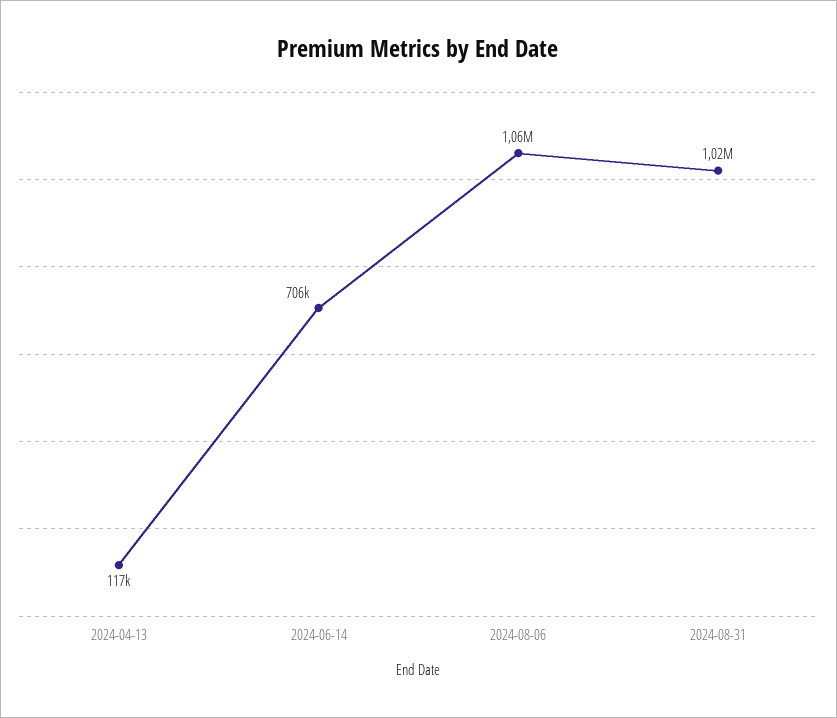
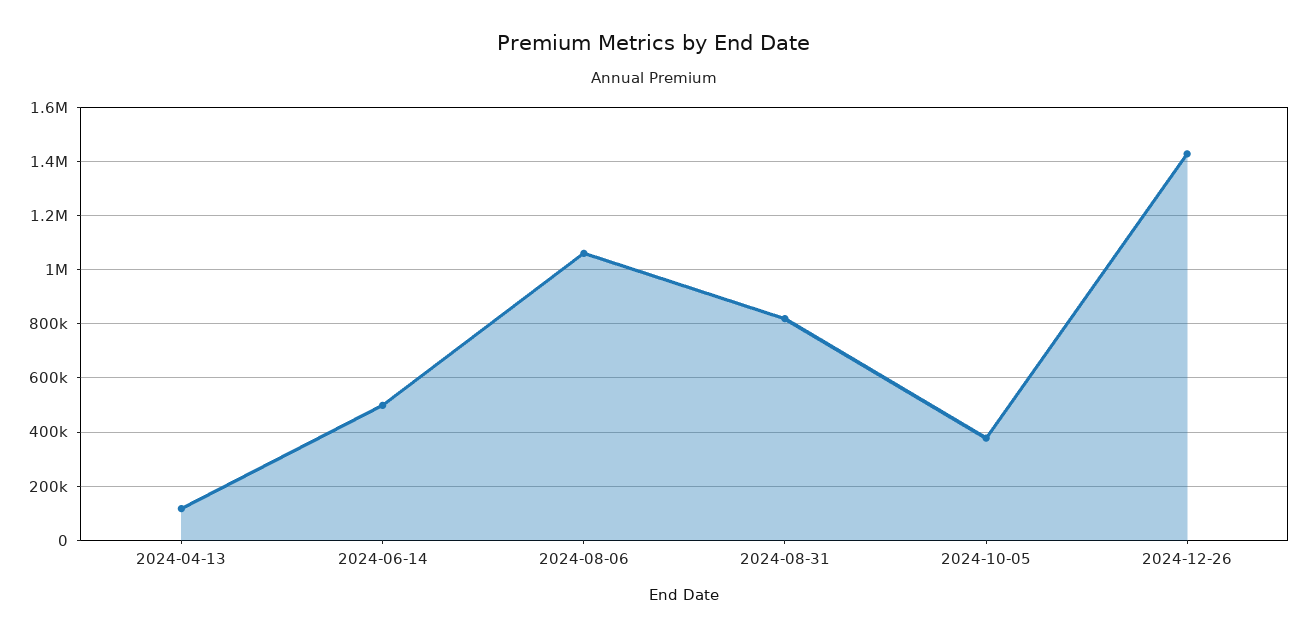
2024-06-14: 706000 -> 500000
2024-08-31: 1020000 -> 825000
2024-10-05: none -> 375000
2024-12-26: none -> 1425000

